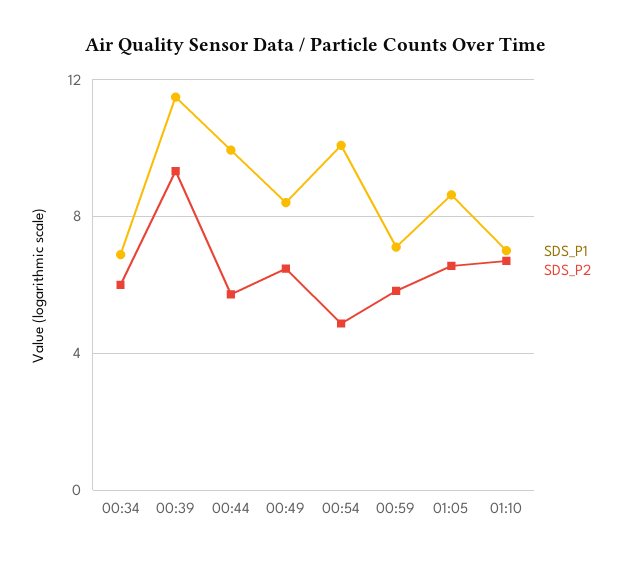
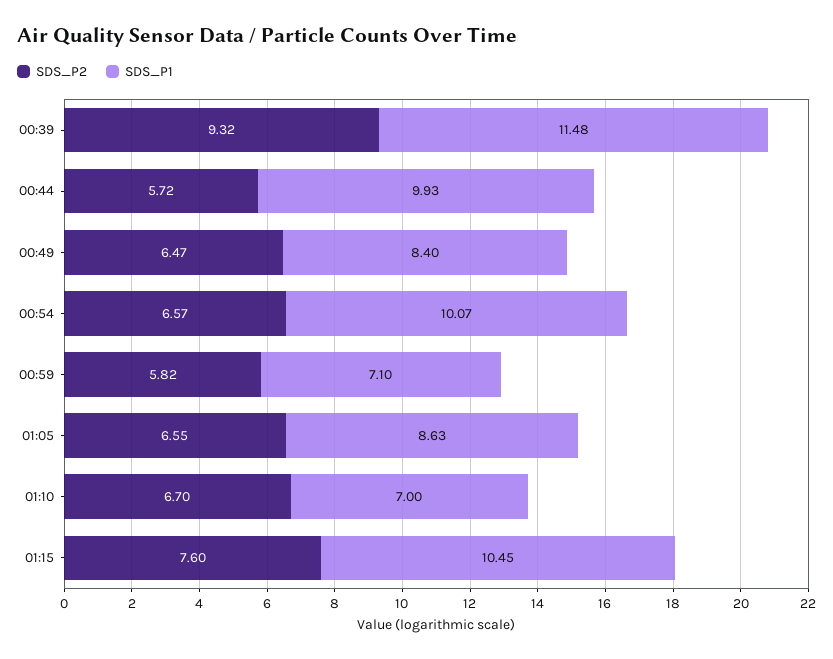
SDS_P1, 00:34: 7 -> none
SDS_P2, 00:34: 6 -> none
SDS_P2, 00:54: 5 -> 6.57
SDS_P2, 01:15: none -> 7.6
SDS_P1, 01:15: none -> 10.45

